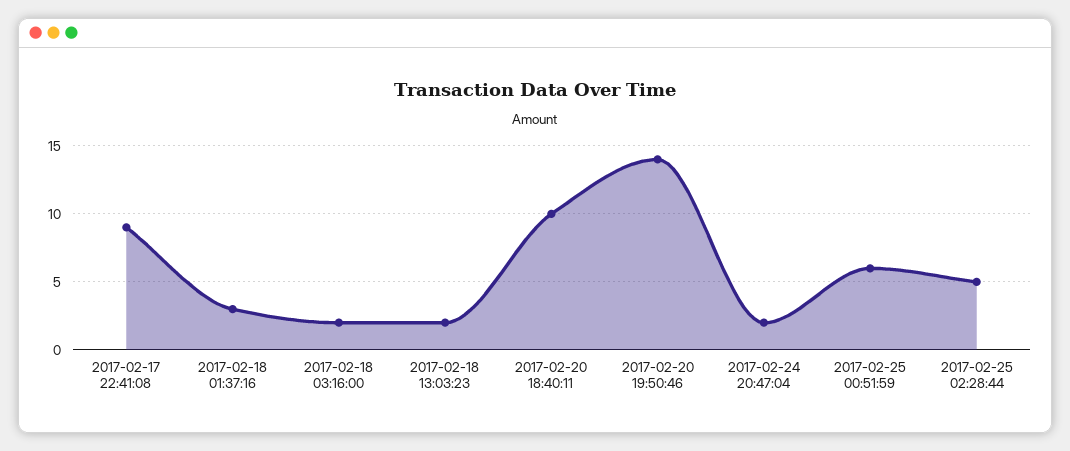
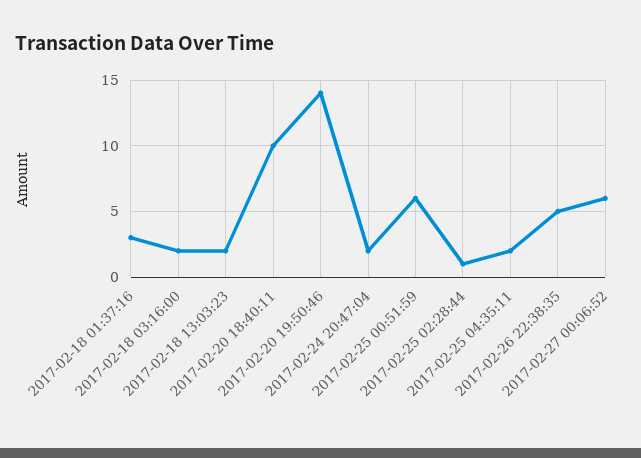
2017-02-17 22:41:08: 9 -> none
2017-02-25 02:28:44: 5 -> 1
2017-02-25 04:35:11: none -> 2
2017-02-26 22:38:35: none -> 5
2017-02-27 00:06:52: none -> 6

